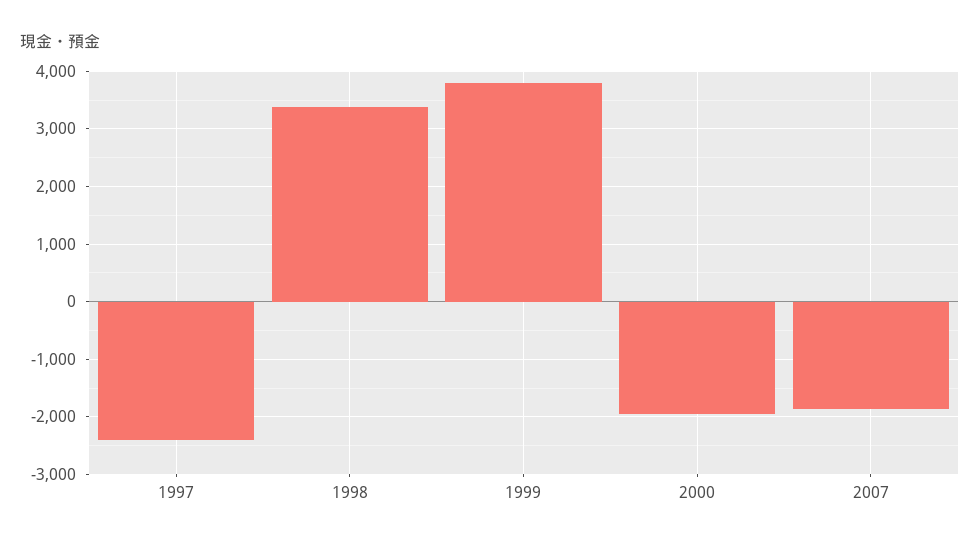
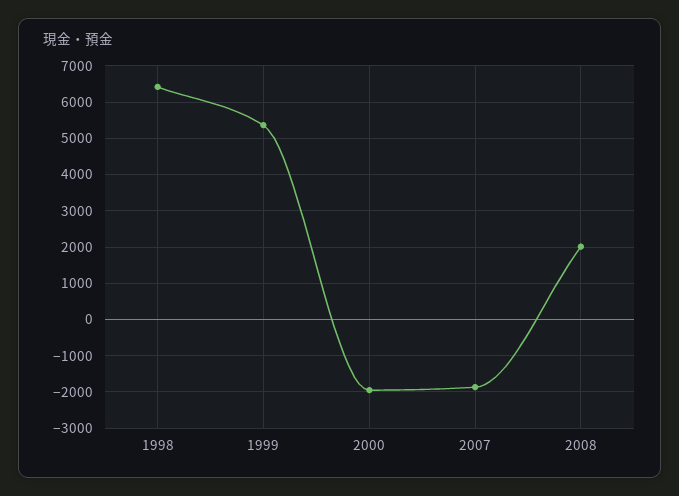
1997: -2400 -> none
1998: 3400 -> 6400
1999: 3800 -> 5400
2008: none -> 2000

